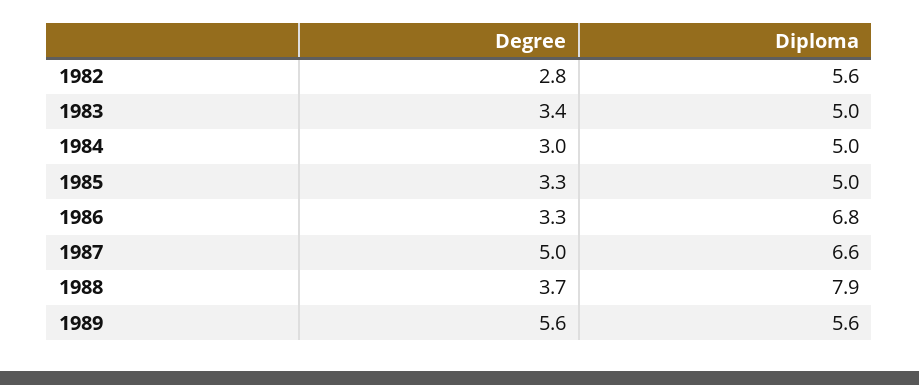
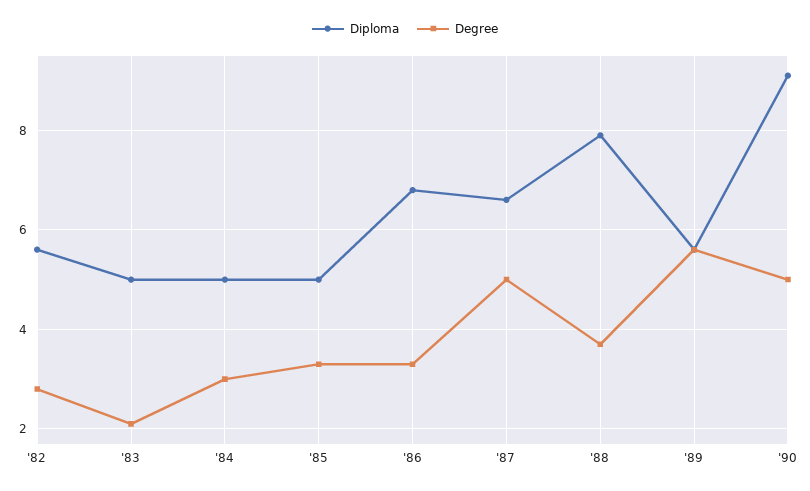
Degree, 1983: 3.4 -> 2
Diploma, '90: none -> 9
Degree, '90: none -> 5

